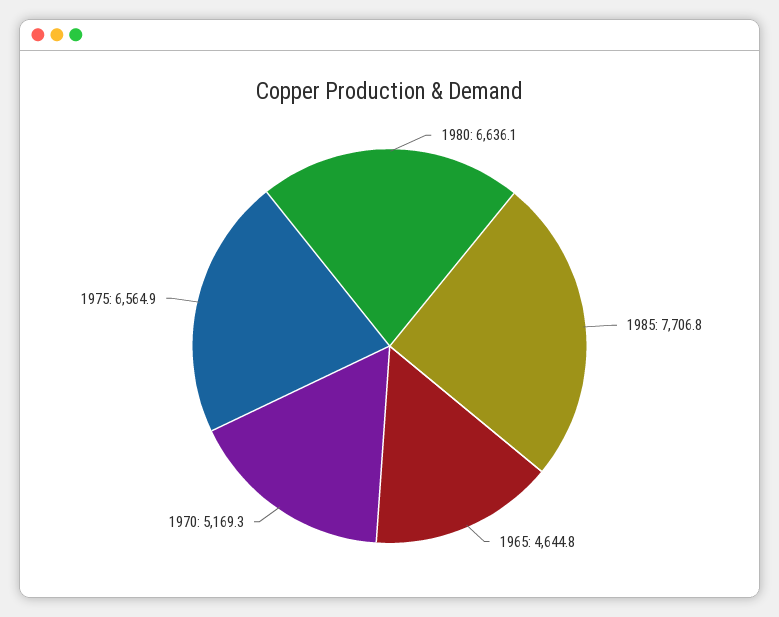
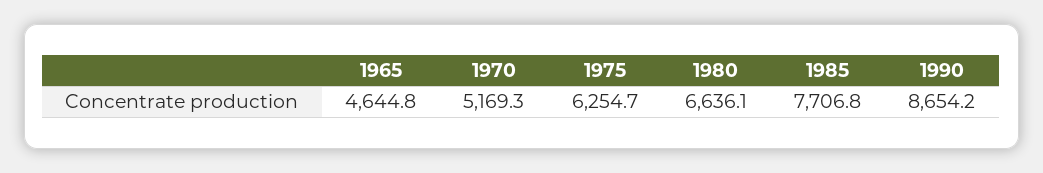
1975: 6564.9 -> 6254.7
1990: none -> 8654.2

